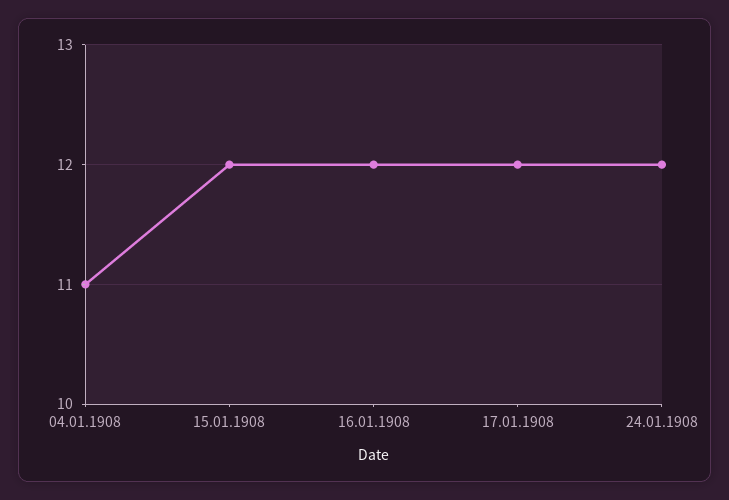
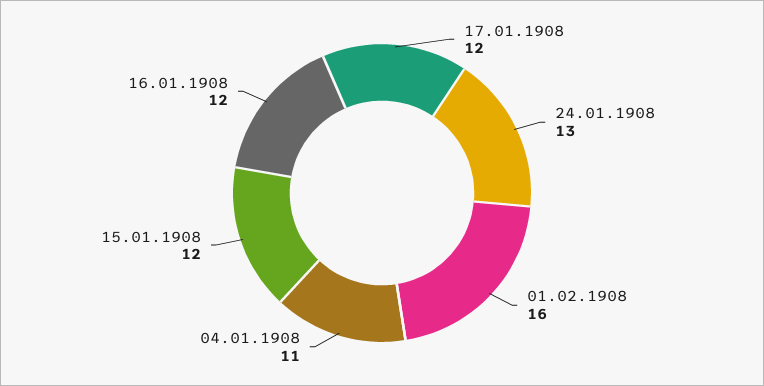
24.01.1908: 12 -> 13
01.02.1908: none -> 16

